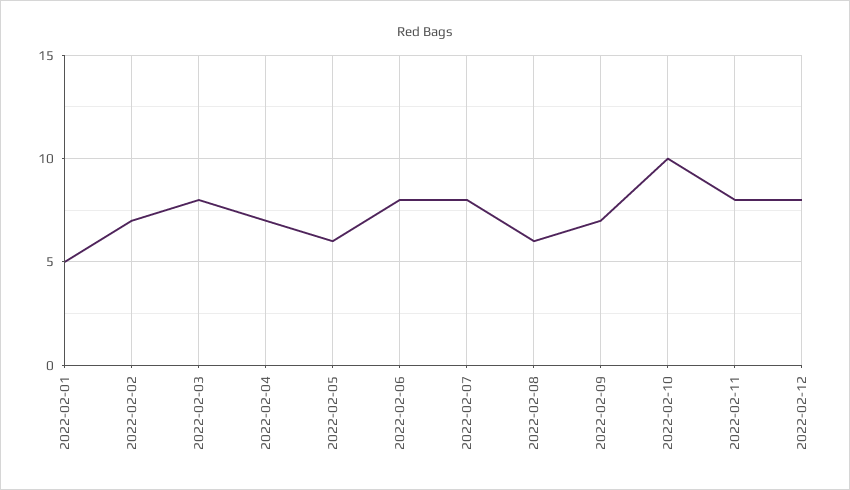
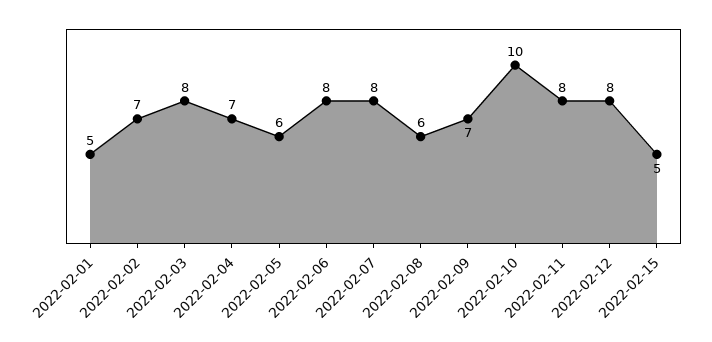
2022-02-15: none -> 5

